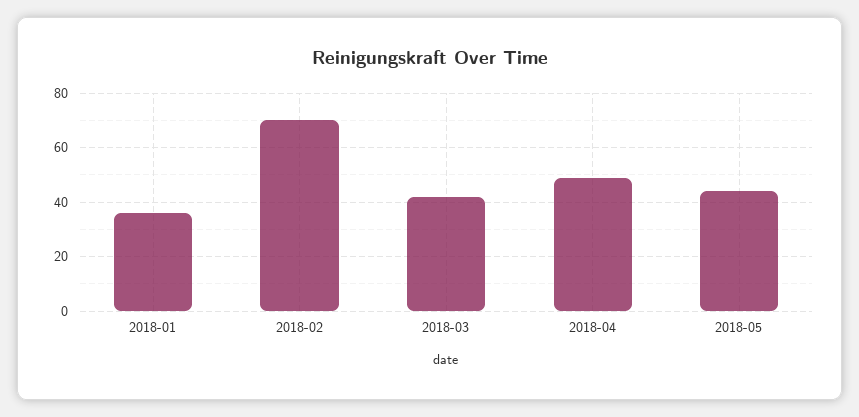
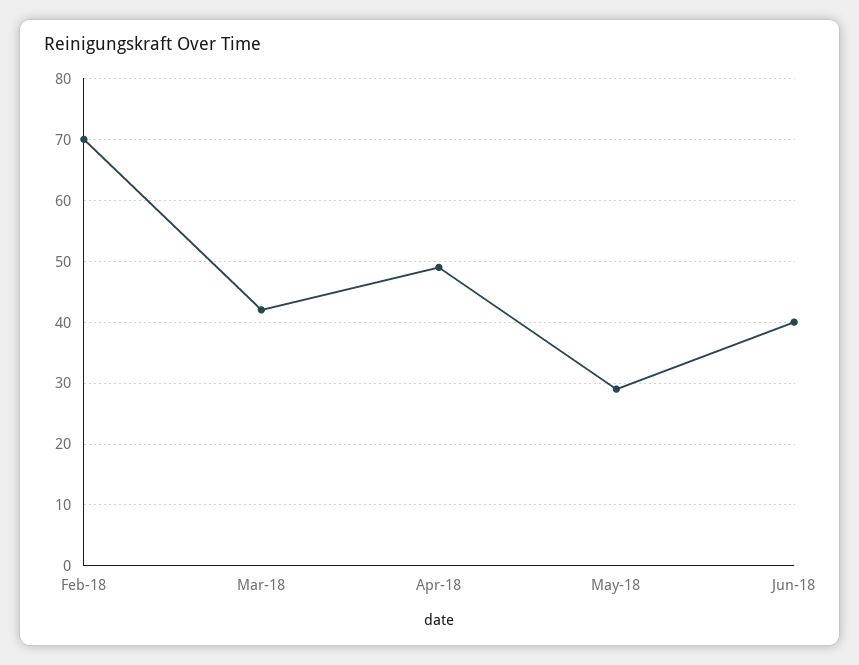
2018-01: 35 -> none
2018-05: 45 -> 29
Jun-18: none -> 40

